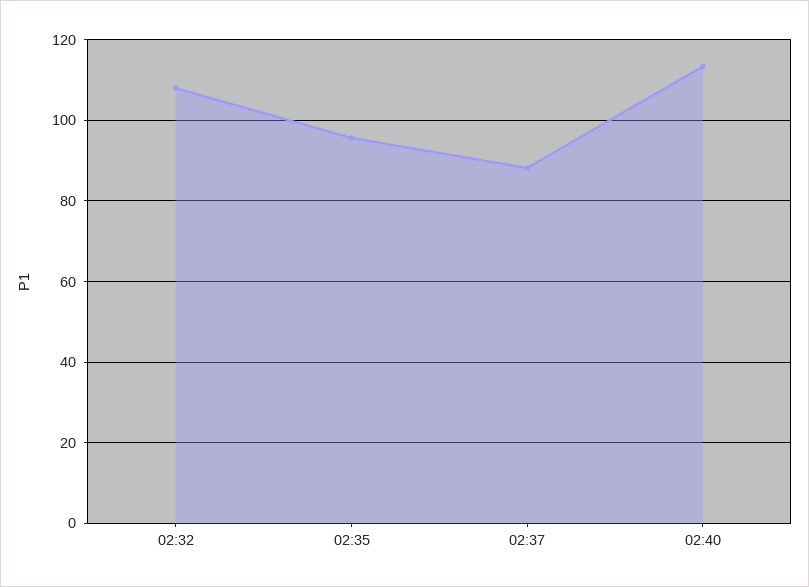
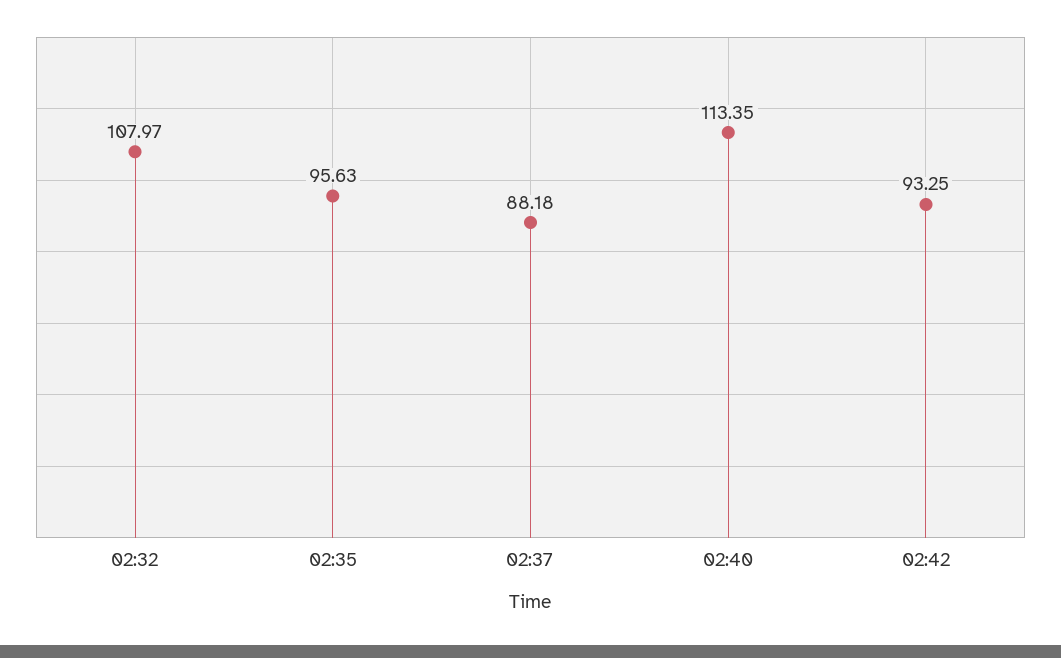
02:42: none -> 93.25

